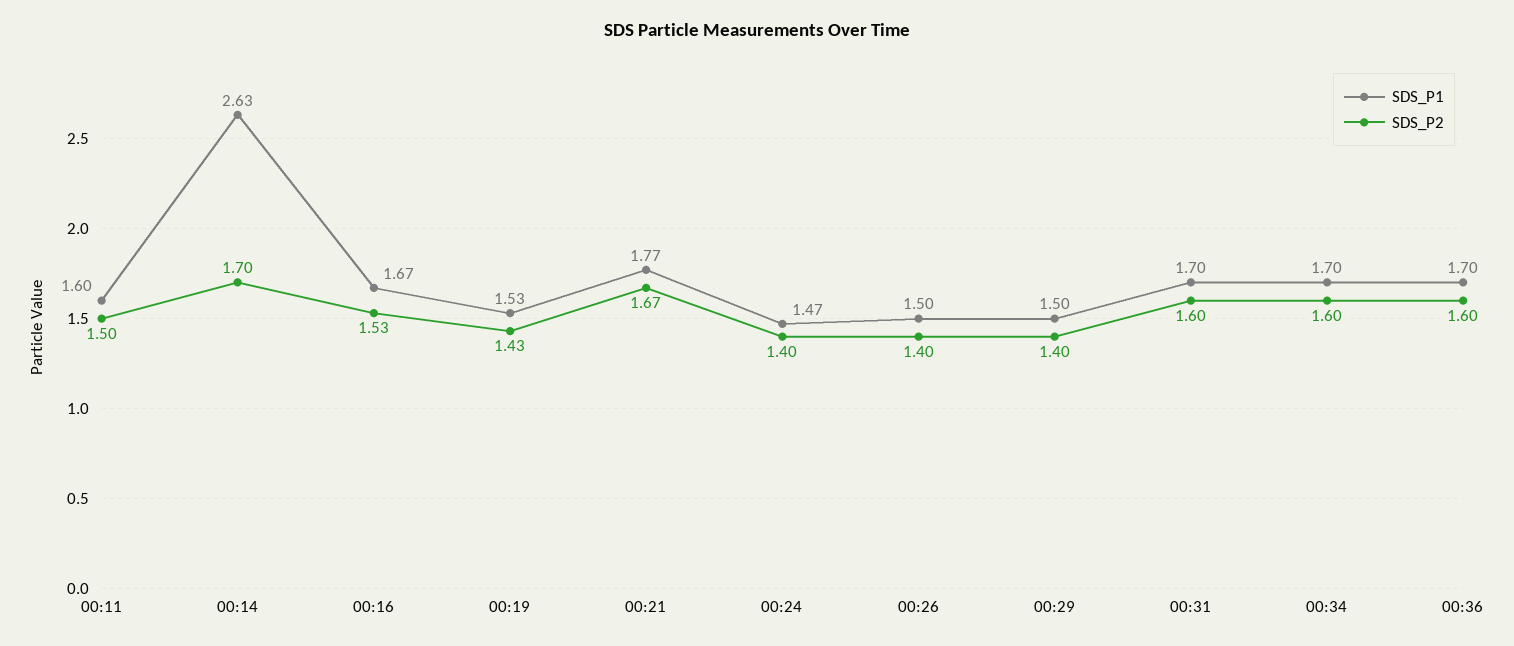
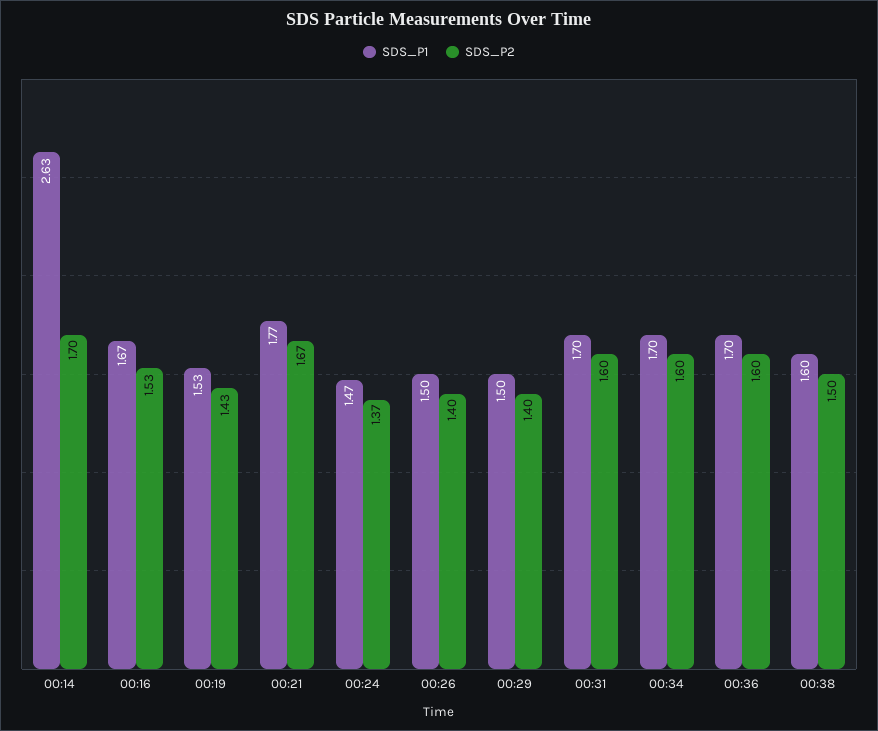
SDS_P1, 00:11: 1.6 -> none
SDS_P2, 00:11: 1.5 -> none
SDS_P2, 00:24: 1.4 -> 1.37
SDS_P1, 00:38: none -> 1.6
SDS_P2, 00:38: none -> 1.5

